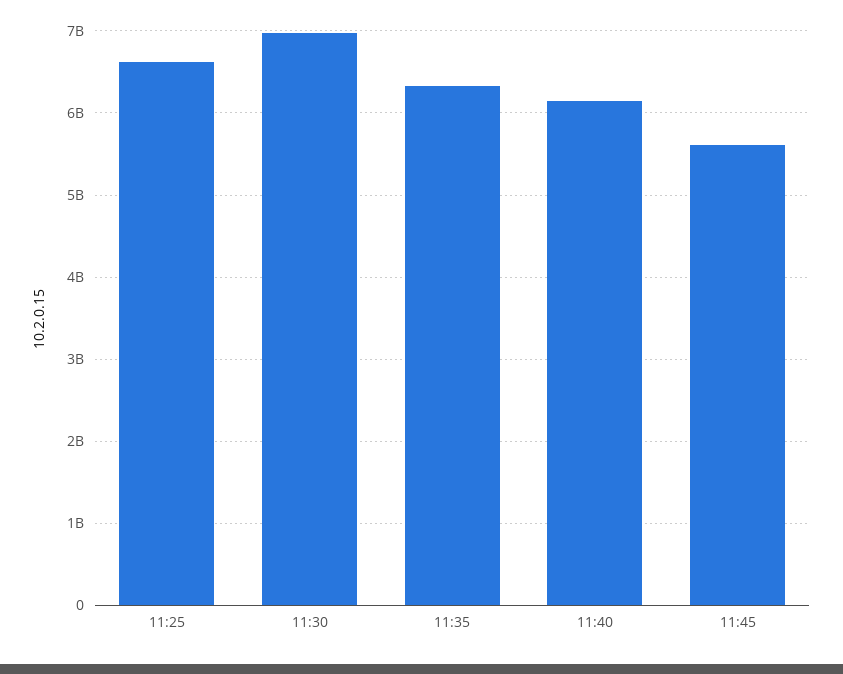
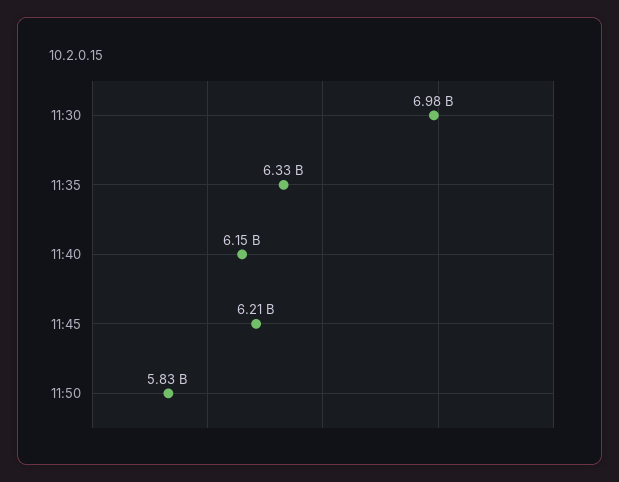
11:25: 6600000000 -> none
11:45: 5600000000 -> 6210000000
11:50: none -> 5830000000

